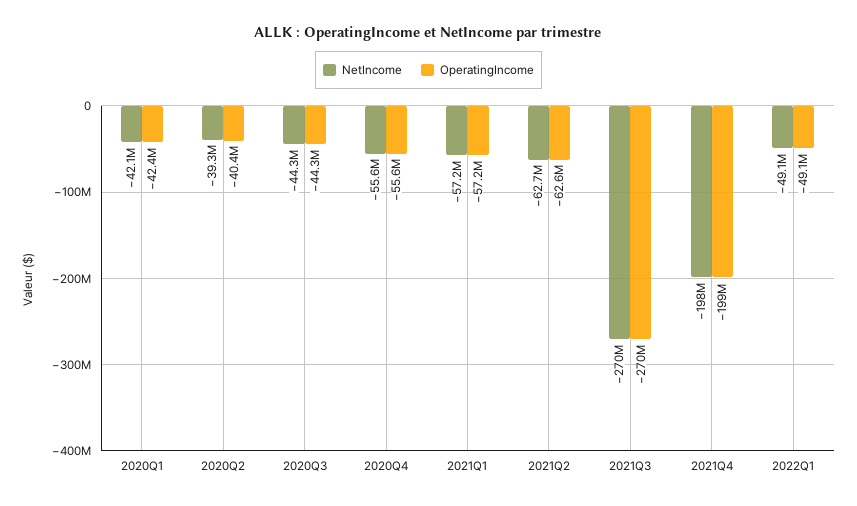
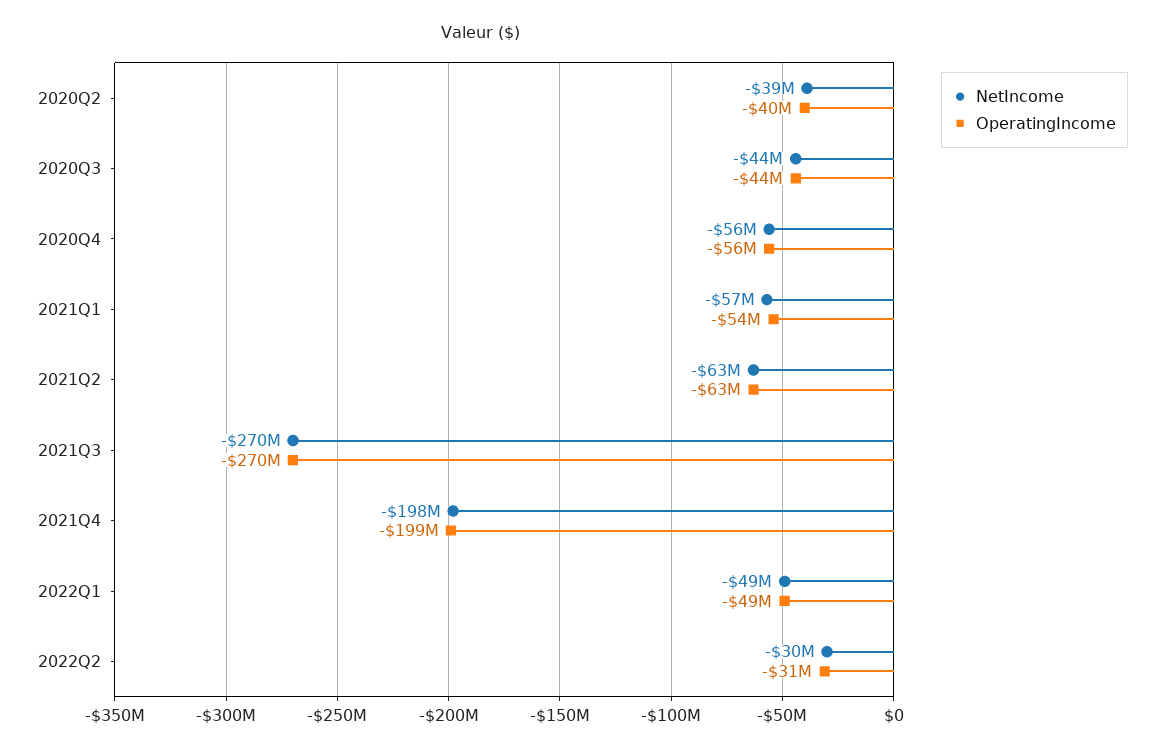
NetIncome, 2020Q1: -42100000 -> none
OperatingIncome, 2020Q1: -42400000 -> none
OperatingIncome, 2021Q1: -57200000 -> -54000000
NetIncome, 2022Q2: none -> -30000000
OperatingIncome, 2022Q2: none -> -31000000

